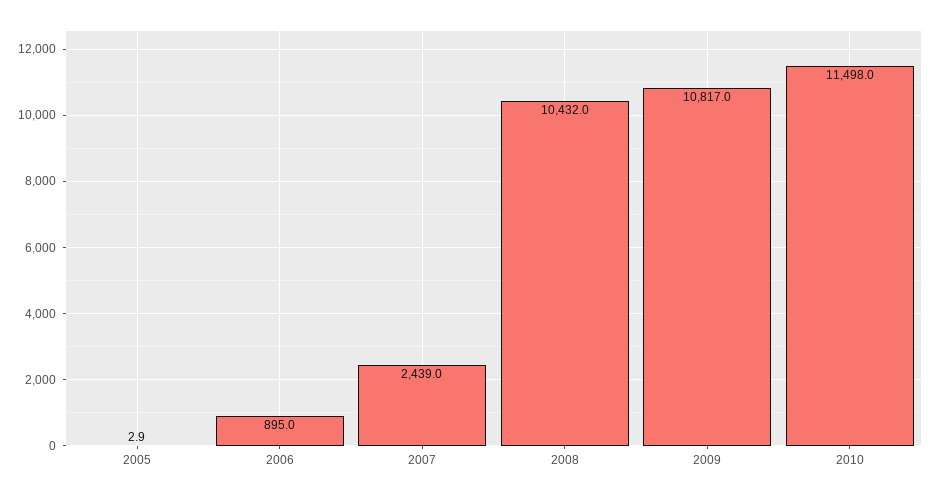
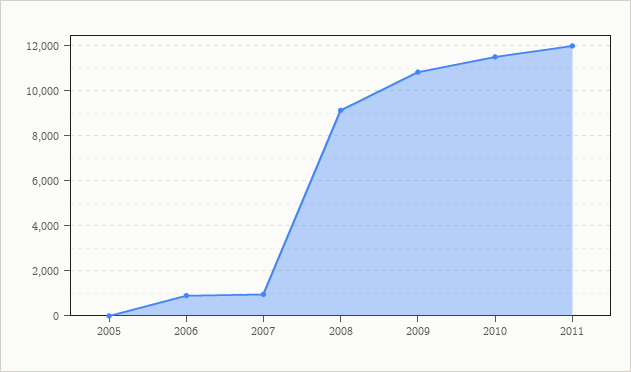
2007: 2439 -> 1000
2008: 10432 -> 9000
2011: none -> 12000

